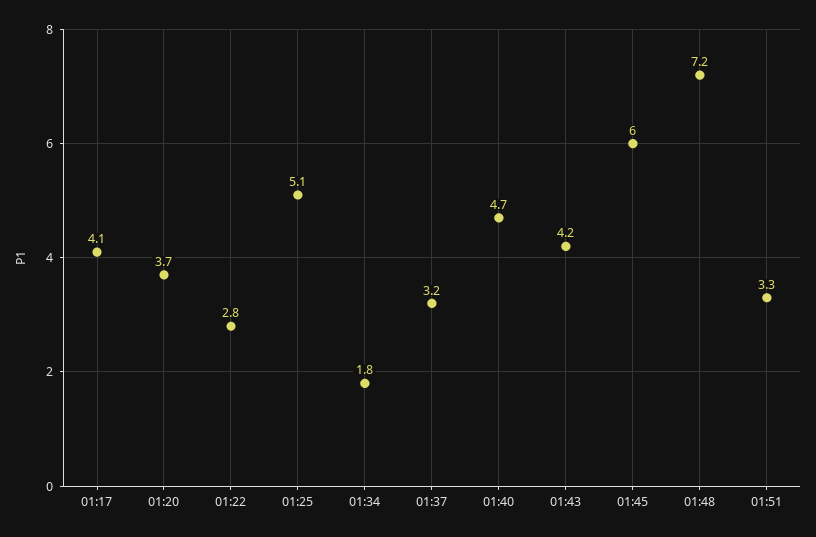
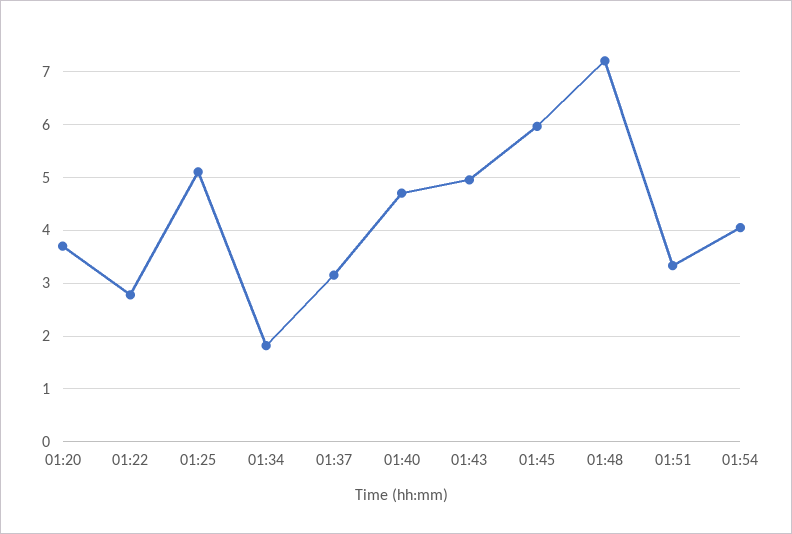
01:17: 4.1 -> none
01:43: 4.2 -> 5
01:54: none -> 4

